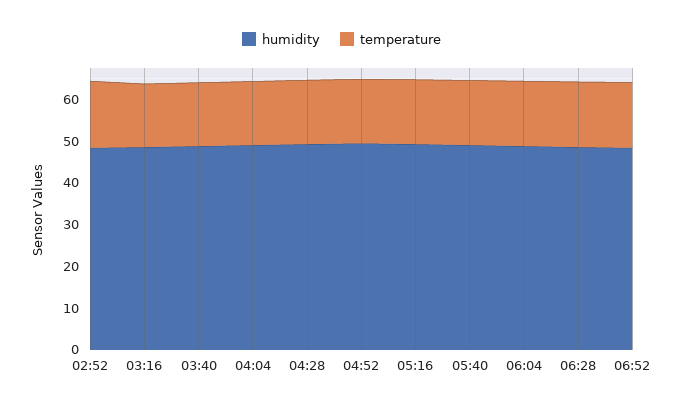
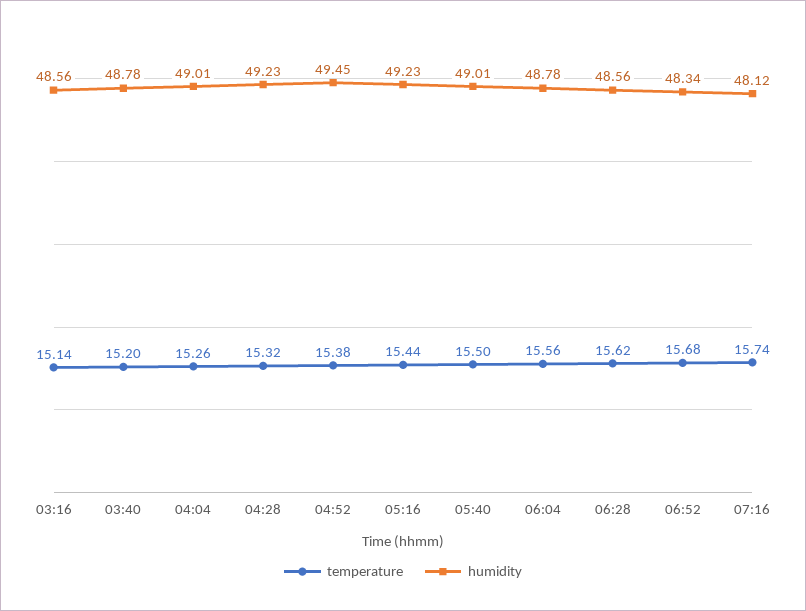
humidity, 02:52: 48 -> none
temperature, 02:52: 16 -> none
temperature, 07:16: none -> 15.74
humidity, 07:16: none -> 48.12

